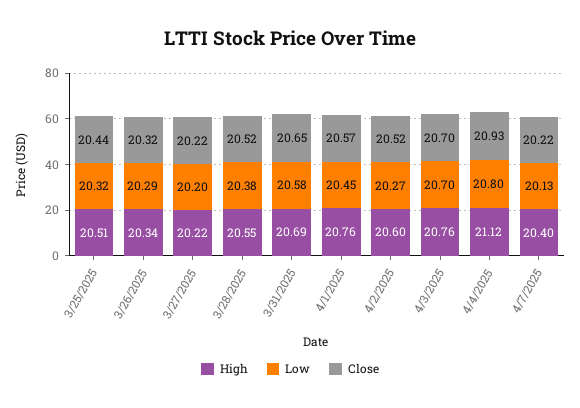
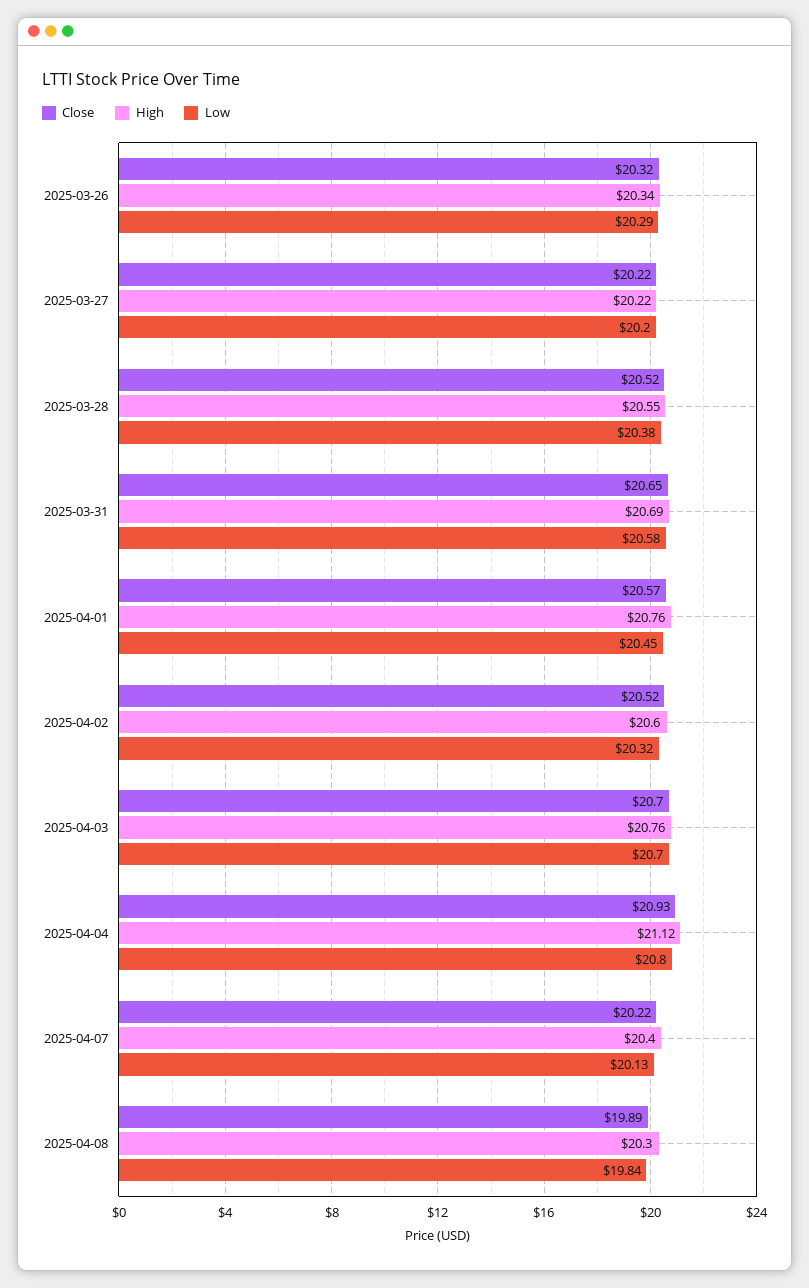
High, 3/25/2025: 20.51 -> none
Low, 3/25/2025: 20.32 -> none
Close, 3/25/2025: 20.44 -> none
Low, 4/2/2025: 20.27 -> 20.32
Close, 2025-04-08: none -> 19.89
High, 2025-04-08: none -> 20.3
Low, 2025-04-08: none -> 19.84

